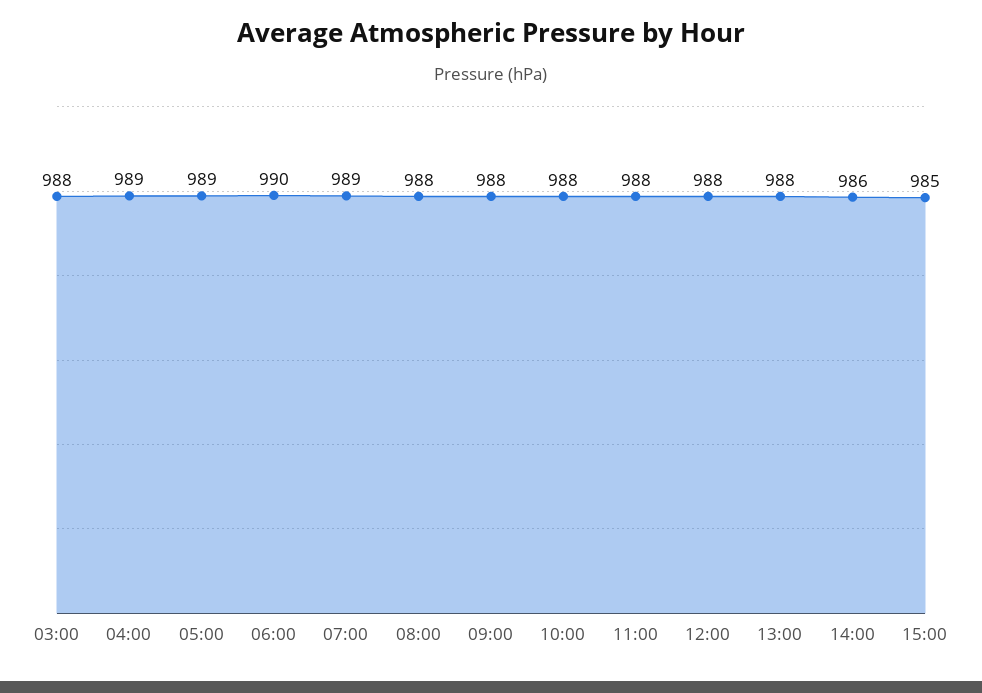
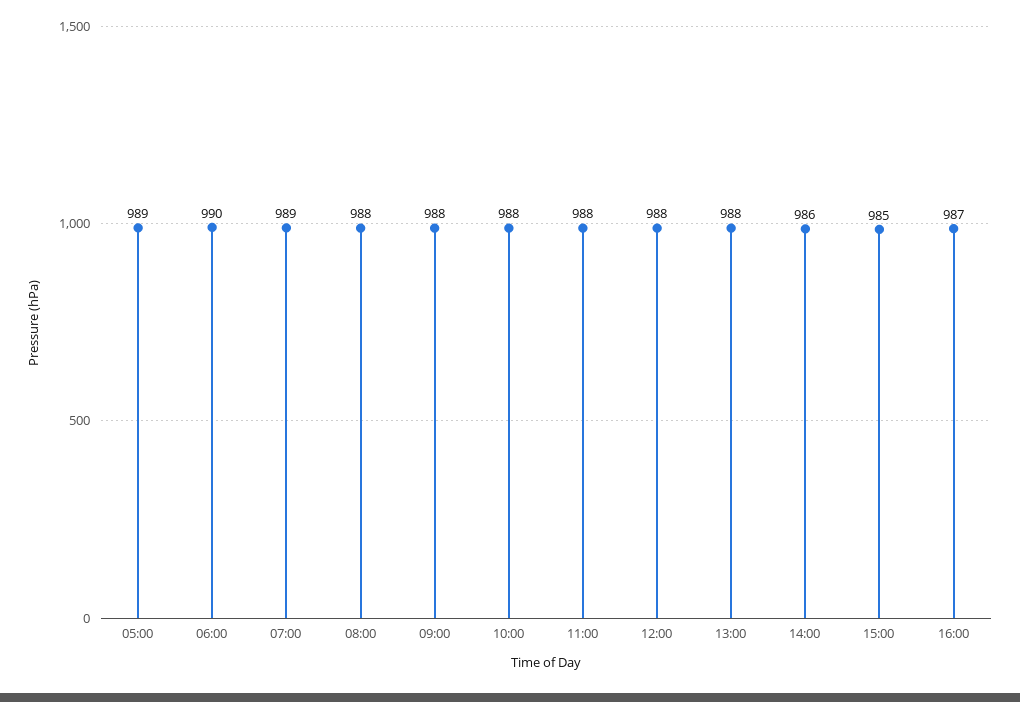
03:00: 988 -> none
04:00: 989 -> none
16:00: none -> 987

